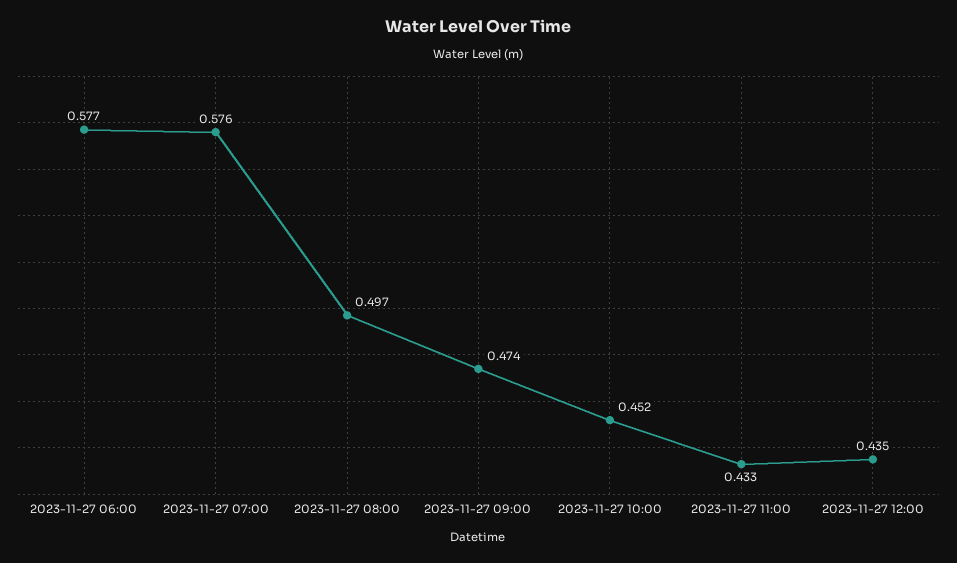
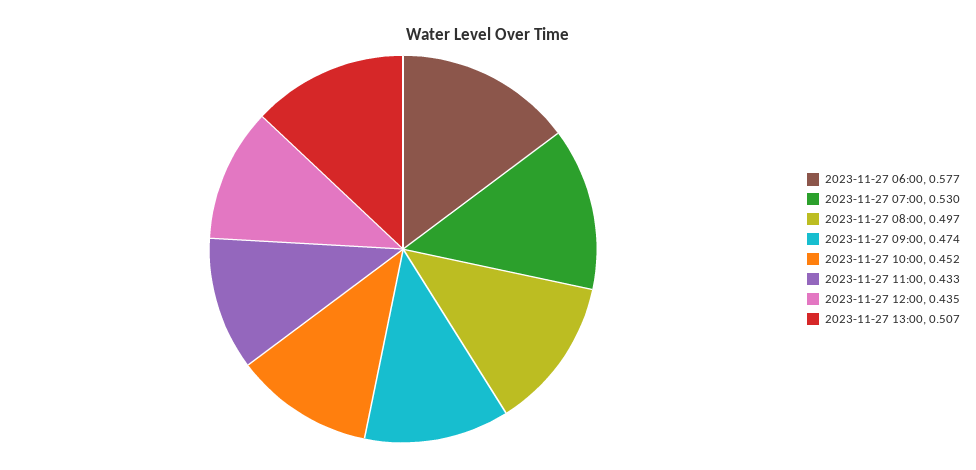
2023-11-27 07:00: 0.576 -> 0.53
2023-11-27 13:00: none -> 0.507

